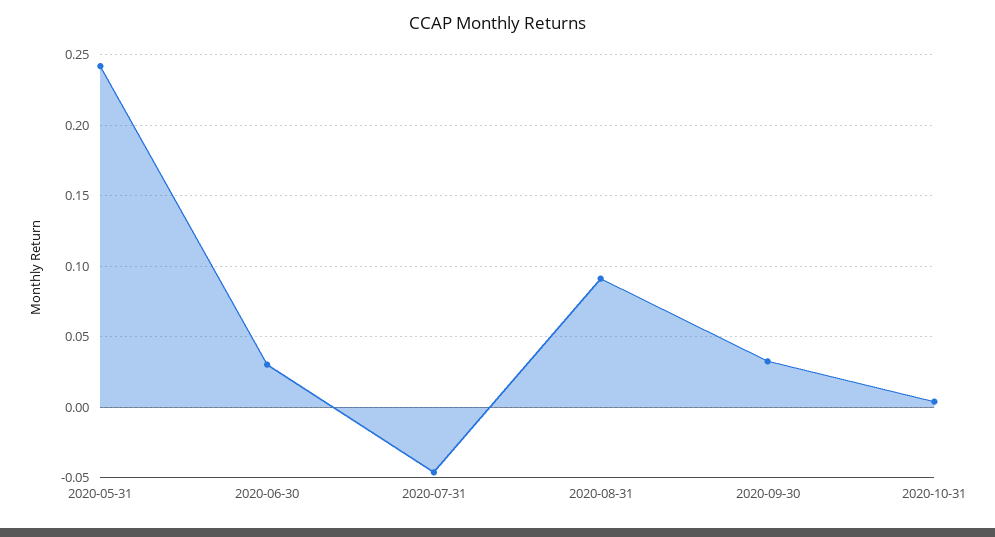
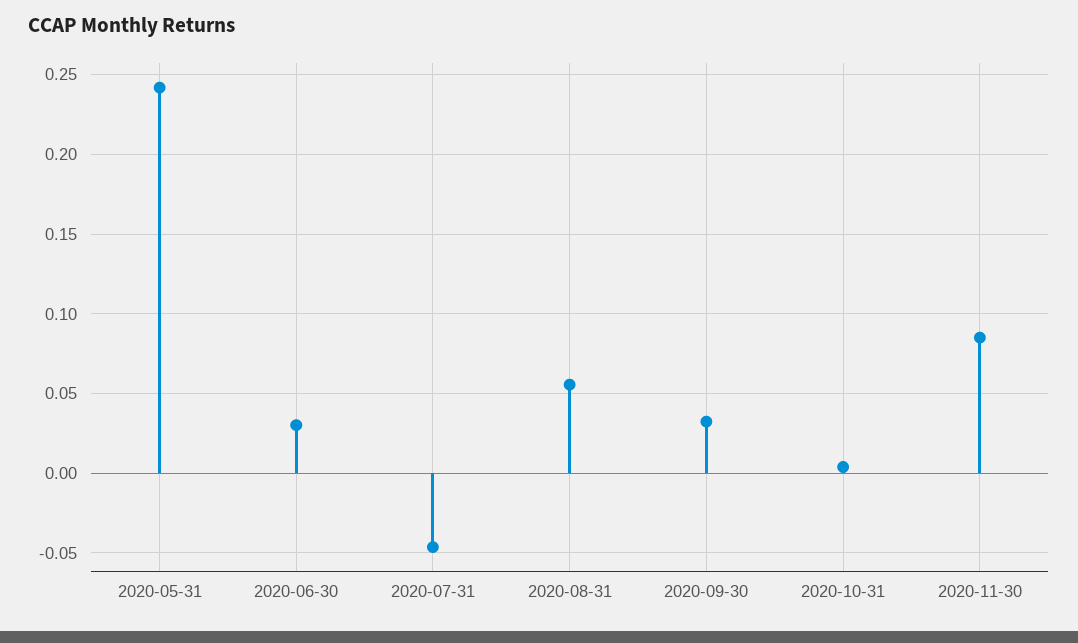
2020-08-31: 0.09 -> 0.055
2020-11-30: none -> 0.085

